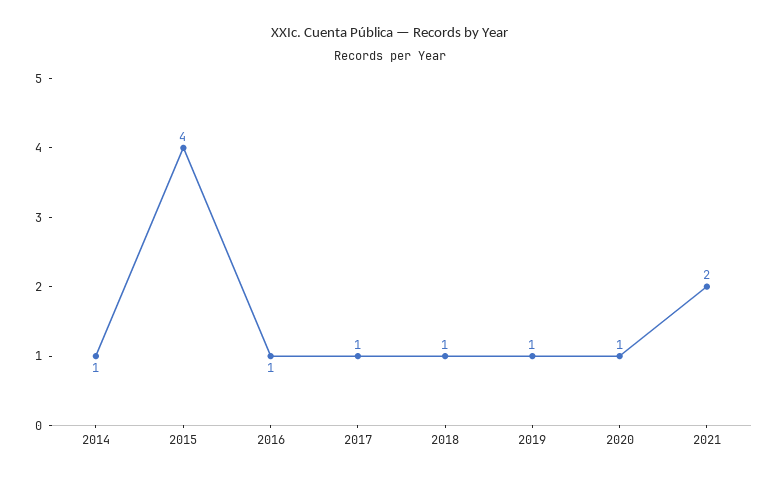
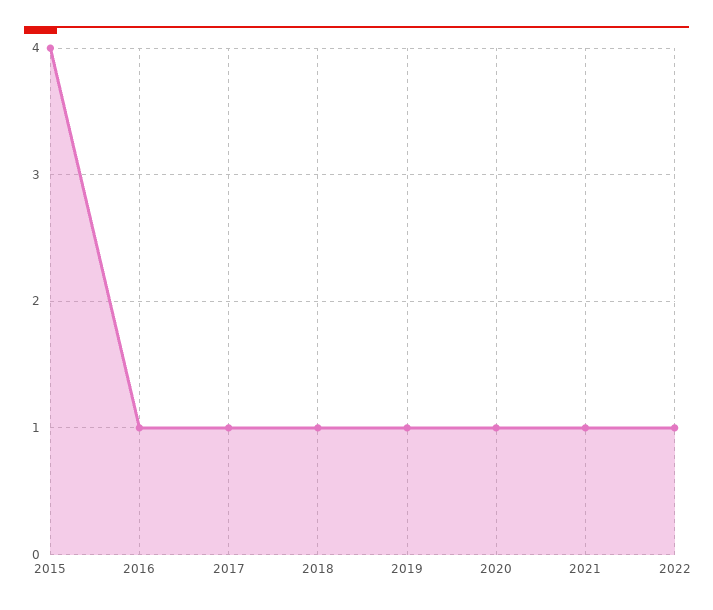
2014: 1 -> none
2021: 2 -> 1
2022: none -> 1

